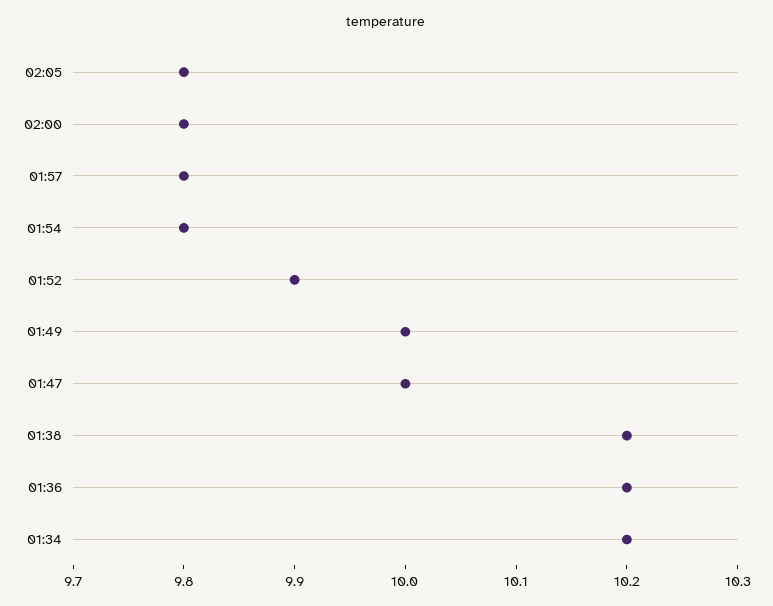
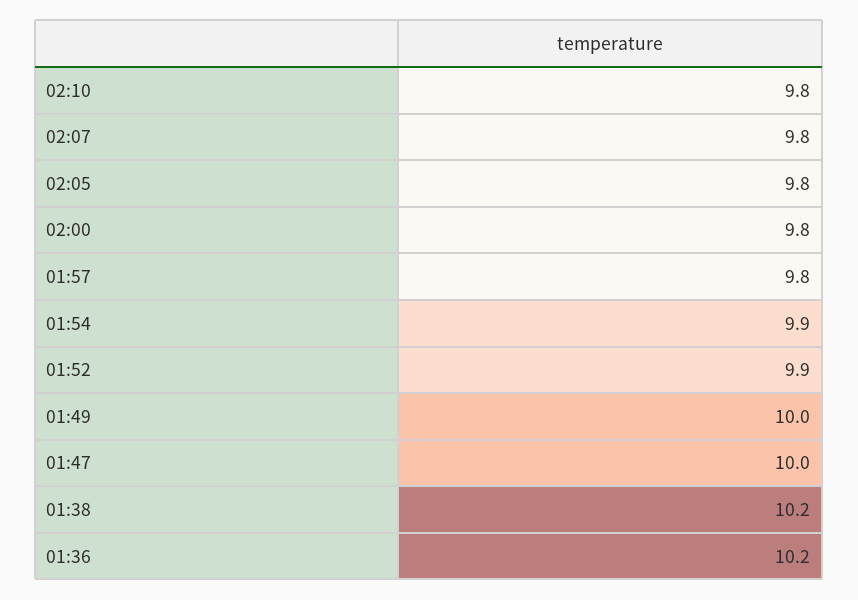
01:54: 9.8 -> 9.9
01:34: 10.2 -> none
02:10: none -> 9.8
02:07: none -> 9.8

